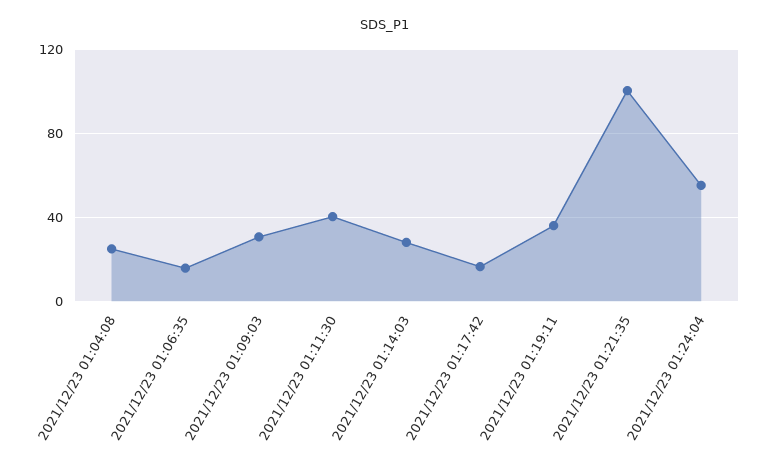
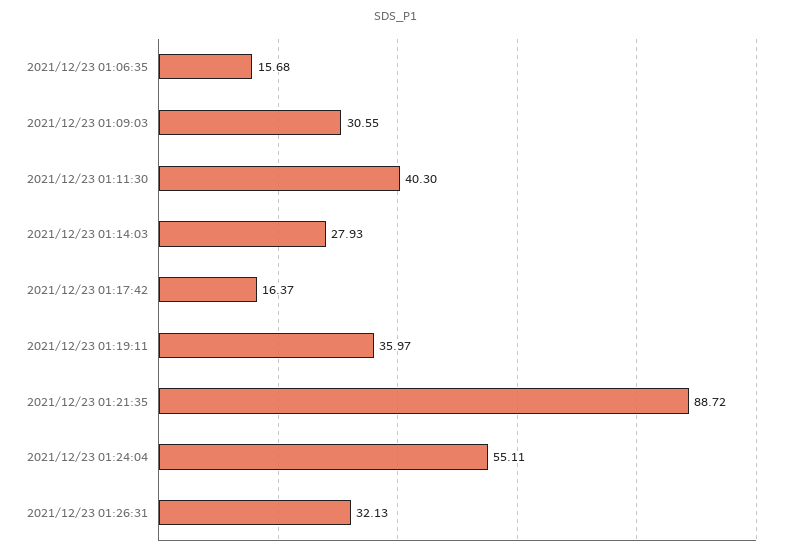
2021/12/23 01:04:08: 25 -> none
2021/12/23 01:21:35: 100 -> 88.72
2021/12/23 01:26:31: none -> 32.13

